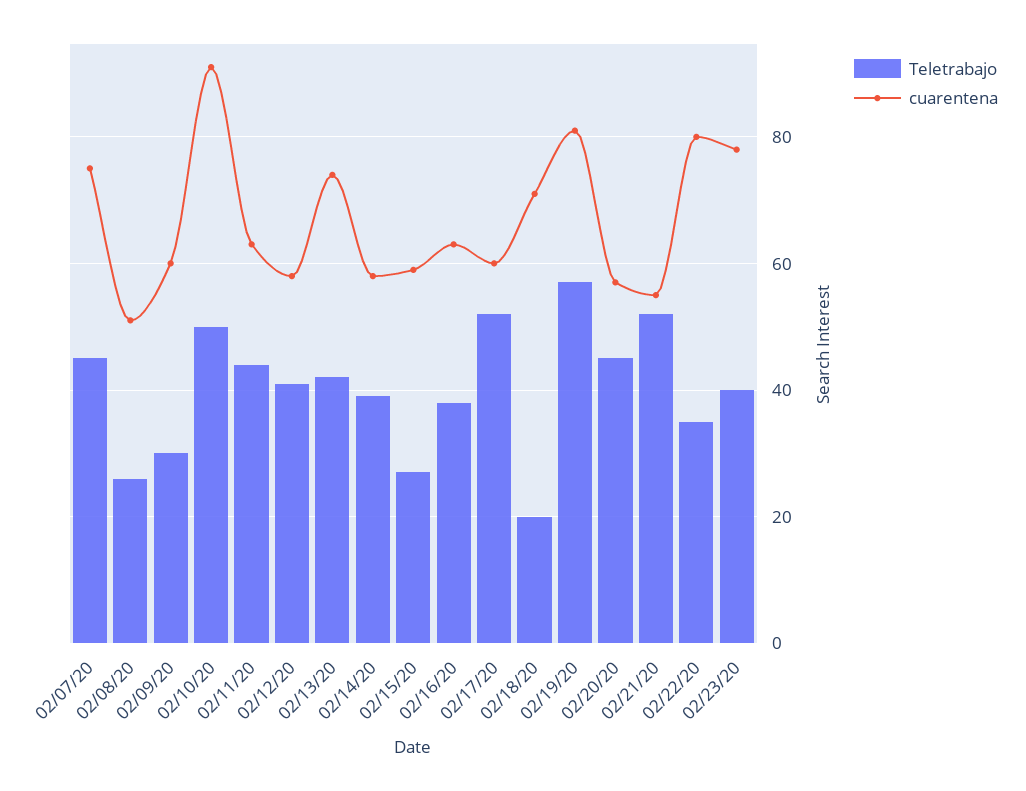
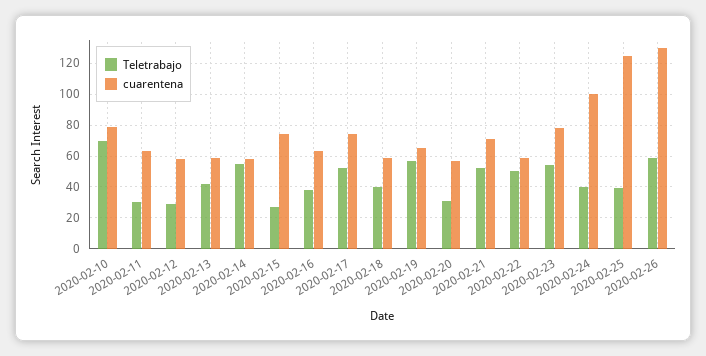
Teletrabajo, 02/07/20: 45 -> none
cuarentena, 02/07/20: 75 -> none
Teletrabajo, 02/08/20: 25 -> none
cuarentena, 02/08/20: 50 -> none
Teletrabajo, 02/09/20: 30 -> none
cuarentena, 02/09/20: 60 -> none
Teletrabajo, 02/10/20: 50 -> 70
cuarentena, 02/10/20: 90 -> 80
Teletrabajo, 02/11/20: 45 -> 30
Teletrabajo, 02/12/20: 40 -> 30
cuarentena, 02/13/20: 75 -> 60
Teletrabajo, 02/14/20: 40 -> 55
cuarentena, 02/15/20: 60 -> 75
cuarentena, 02/17/20: 60 -> 75
Teletrabajo, 02/18/20: 20 -> 40
cuarentena, 02/18/20: 70 -> 60
cuarentena, 02/19/20: 80 -> 65
Teletrabajo, 02/20/20: 45 -> 30
cuarentena, 02/21/20: 55 -> 70
Teletrabajo, 02/22/20: 35 -> 50
cuarentena, 02/22/20: 80 -> 60
Teletrabajo, 02/23/20: 40 -> 55
Teletrabajo, 2020-02-24: none -> 40
cuarentena, 2020-02-24: none -> 100
Teletrabajo, 2020-02-25: none -> 40
cuarentena, 2020-02-25: none -> 125
Teletrabajo, 2020-02-26: none -> 60
cuarentena, 2020-02-26: none -> 130

